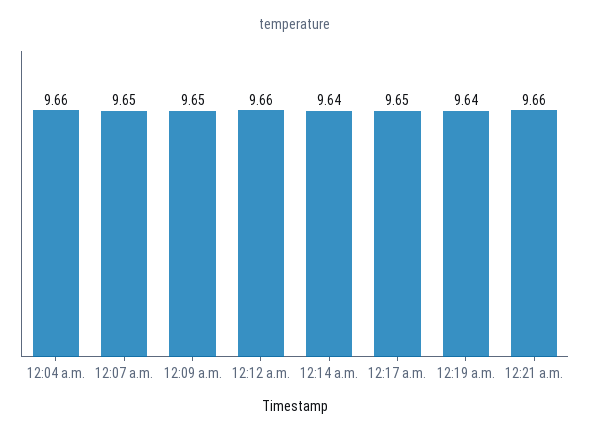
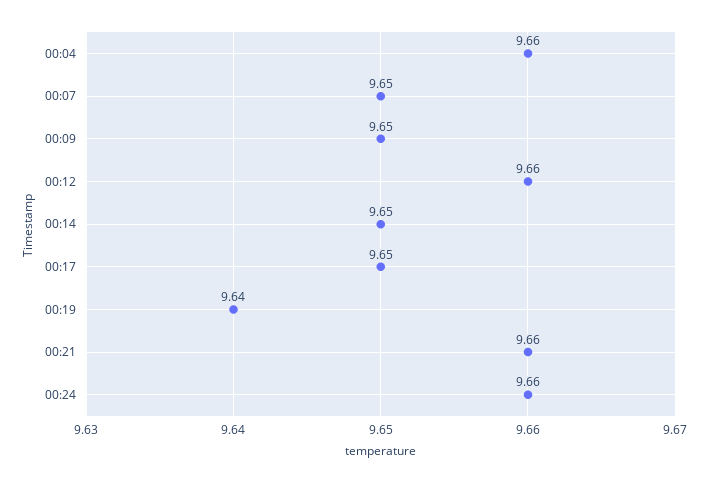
12:14 a.m.: 9.64 -> 9.65
00:24: none -> 9.66

